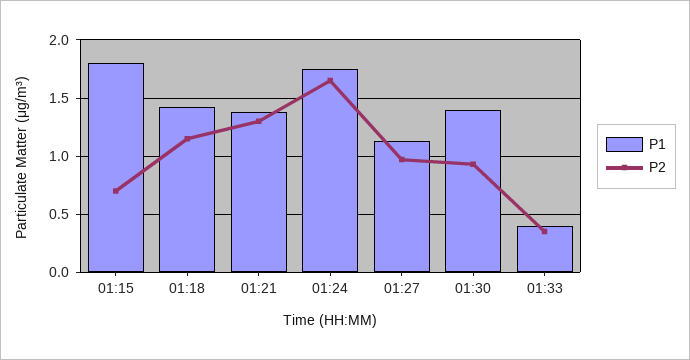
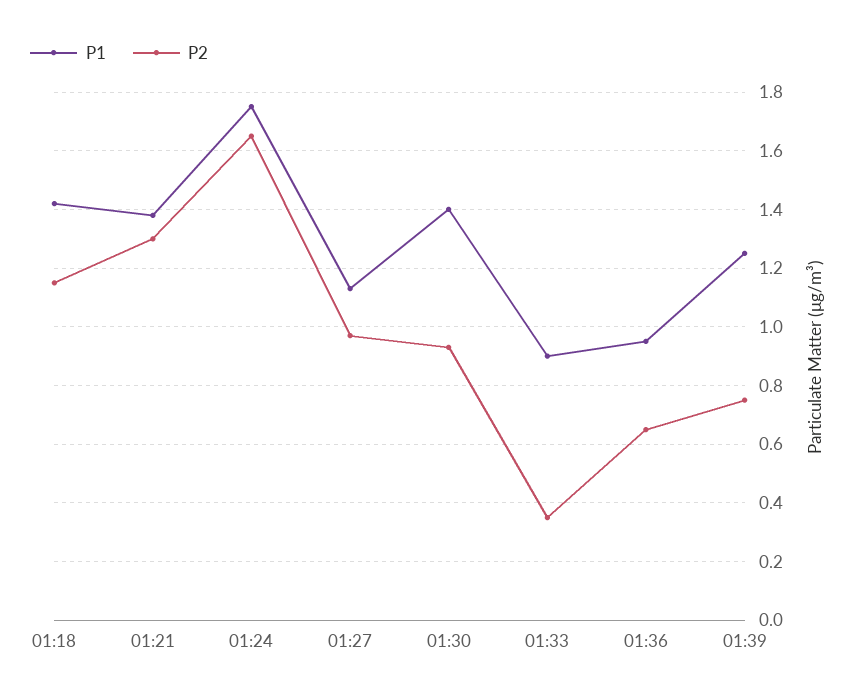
P1, 01:15: 1.8 -> none
P2, 01:15: 0.7 -> none
P1, 01:33: 0.4 -> 0.9
P1, 01:36: none -> 0.95
P2, 01:36: none -> 0.65
P1, 01:39: none -> 1.25
P2, 01:39: none -> 0.75

